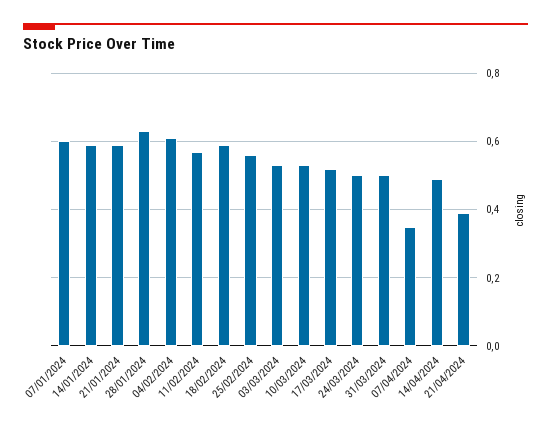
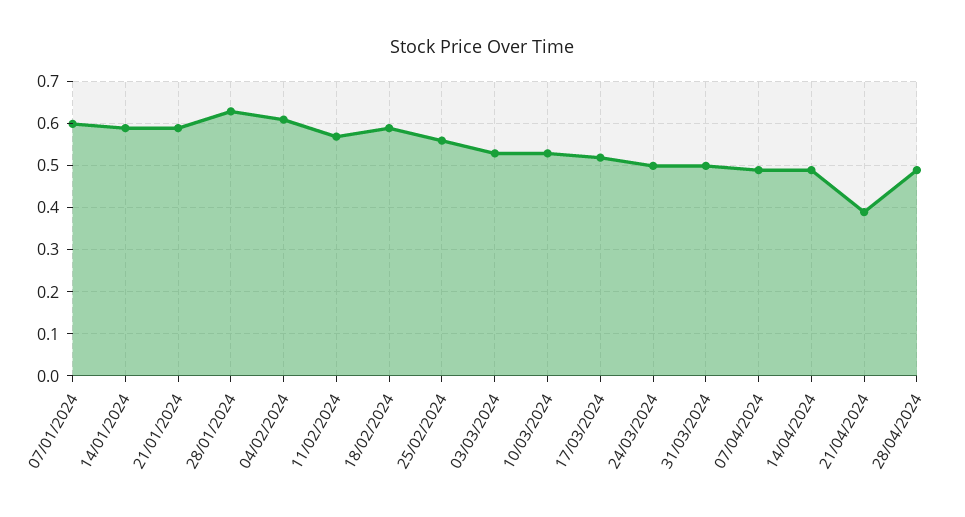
07/04/2024: 0.35 -> 0.5
28/04/2024: none -> 0.5

